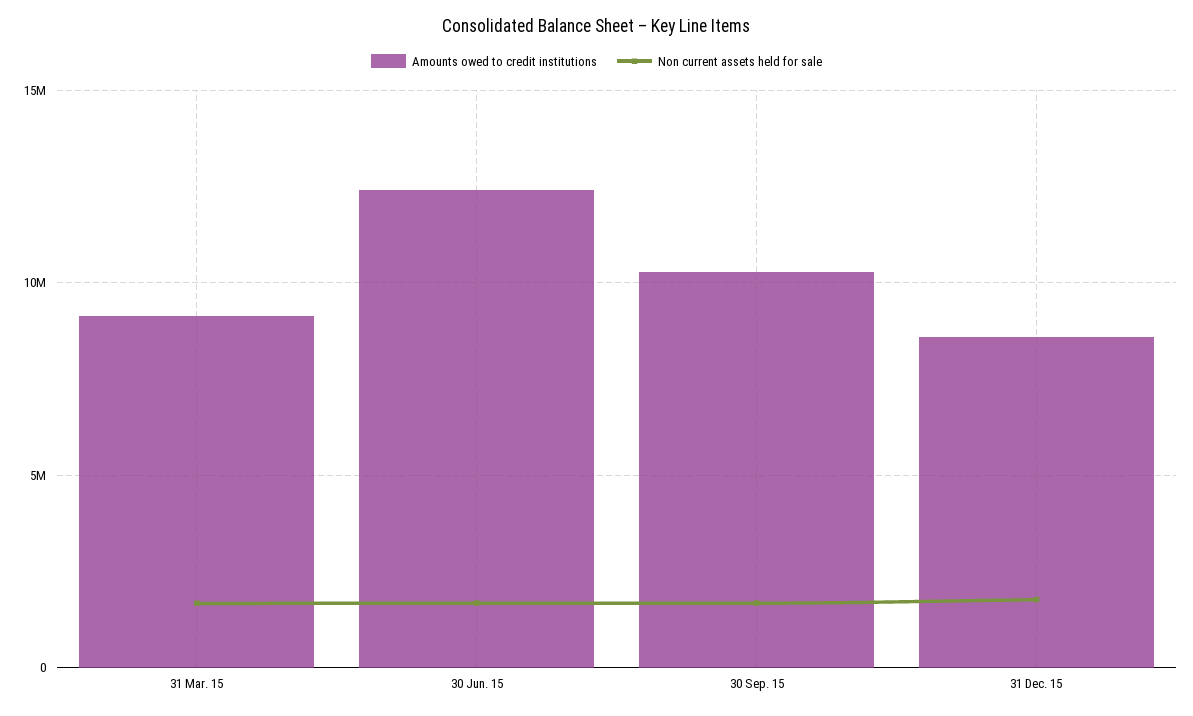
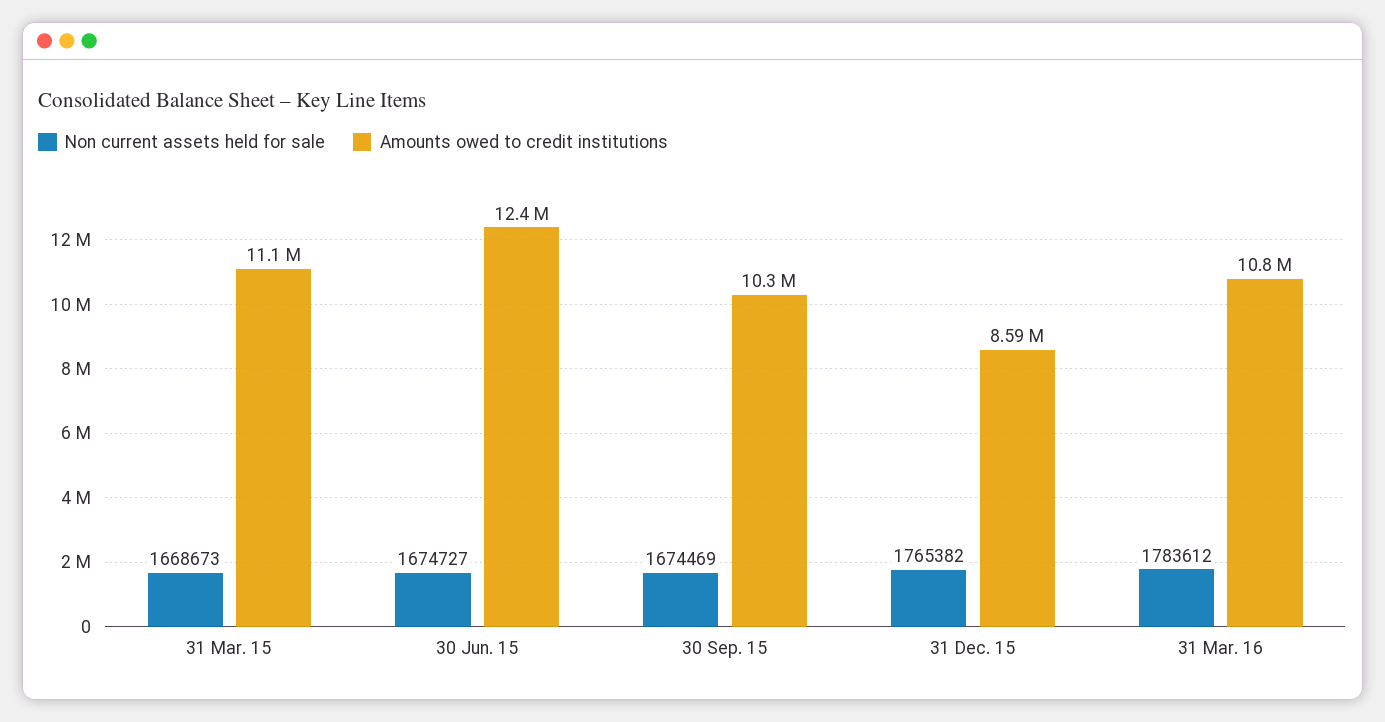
Amounts owed to credit institutions, 31 Mar. 15: 9000000 -> 11100000
Non current assets held for sale, 31 Mar. 16: none -> 1783612
Amounts owed to credit institutions, 31 Mar. 16: none -> 10800000

